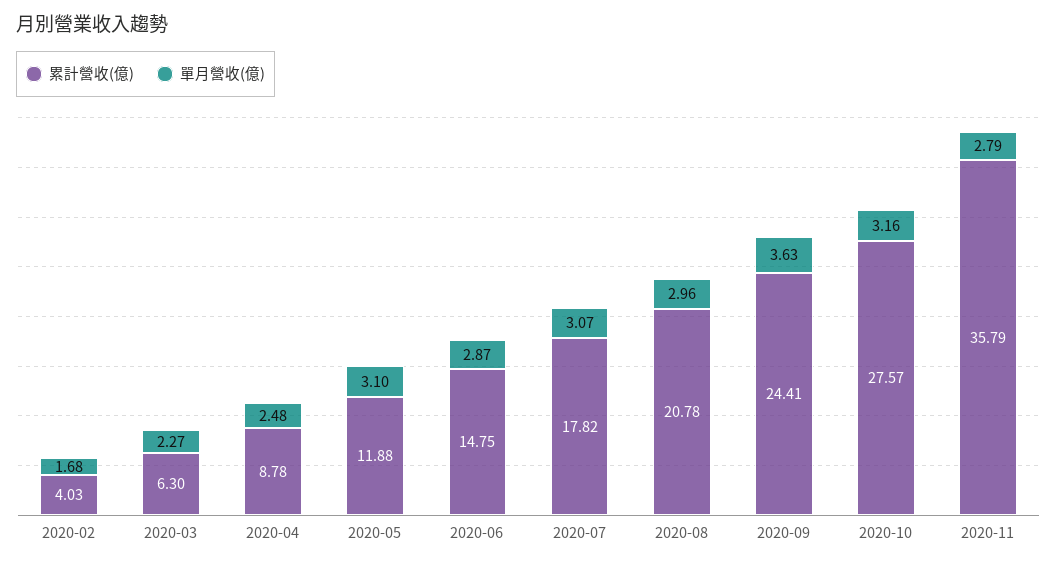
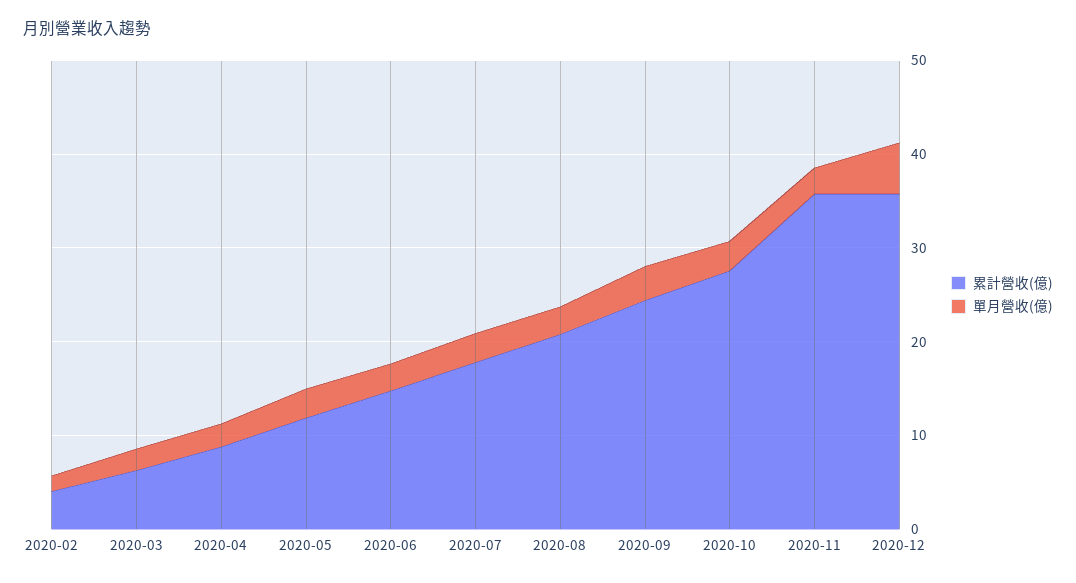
累計營收(億), 2020-12: none -> 36
單月營收(億), 2020-12: none -> 6

